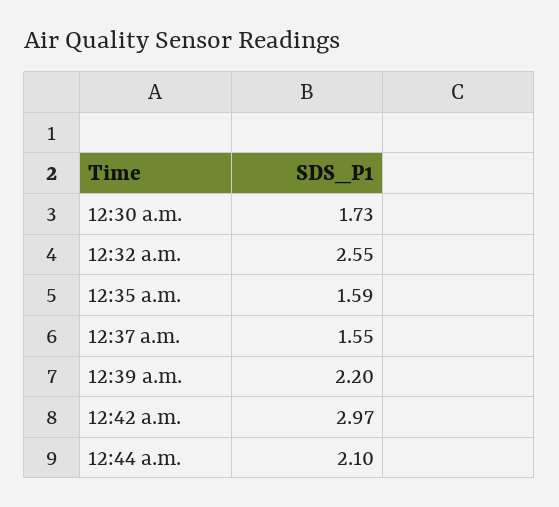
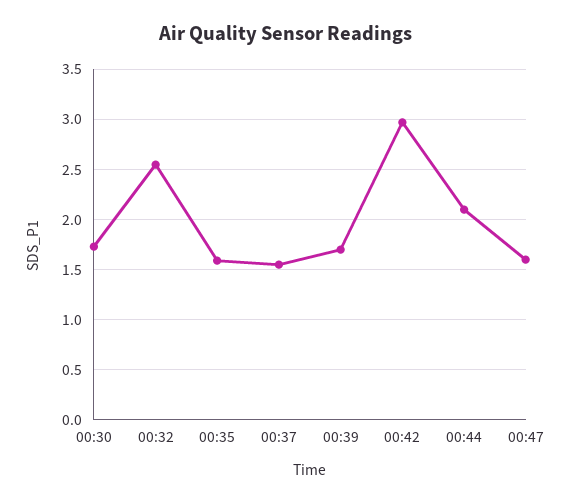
12:39 a.m.: 2.2 -> 1.7
00:47: none -> 1.6

